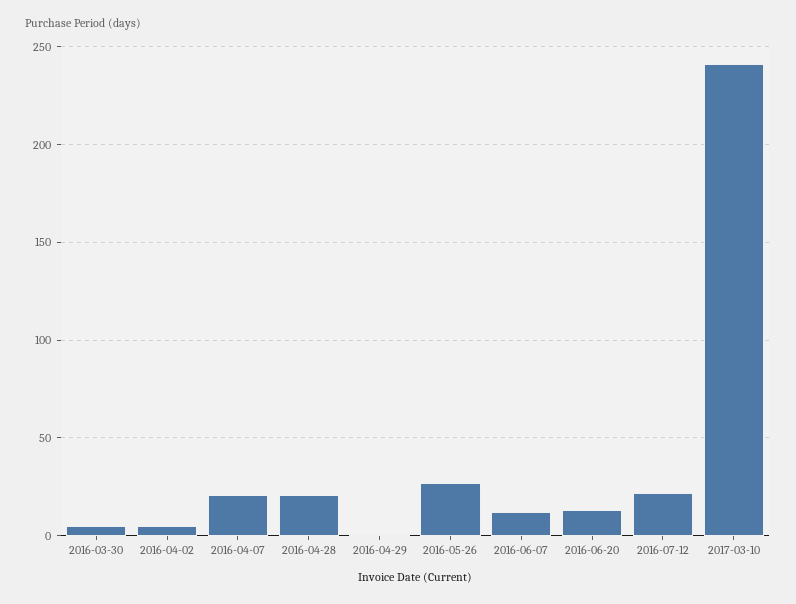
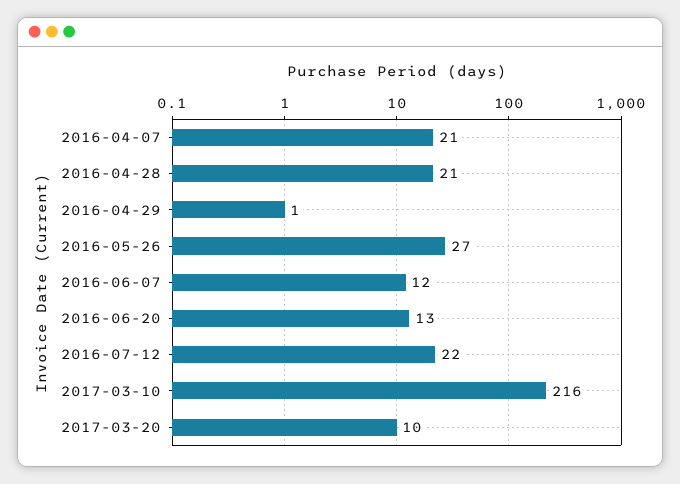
2016-03-30: 5 -> none
2016-04-02: 5 -> none
2017-03-10: 240 -> 216
2017-03-20: none -> 10

